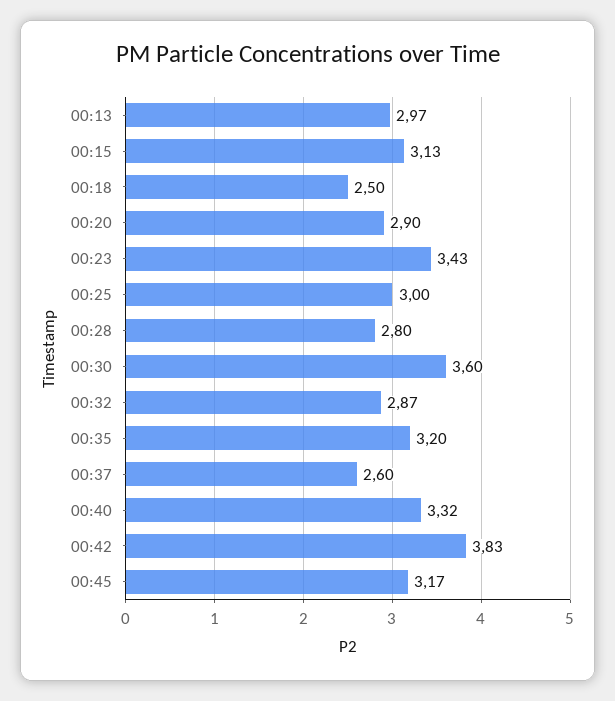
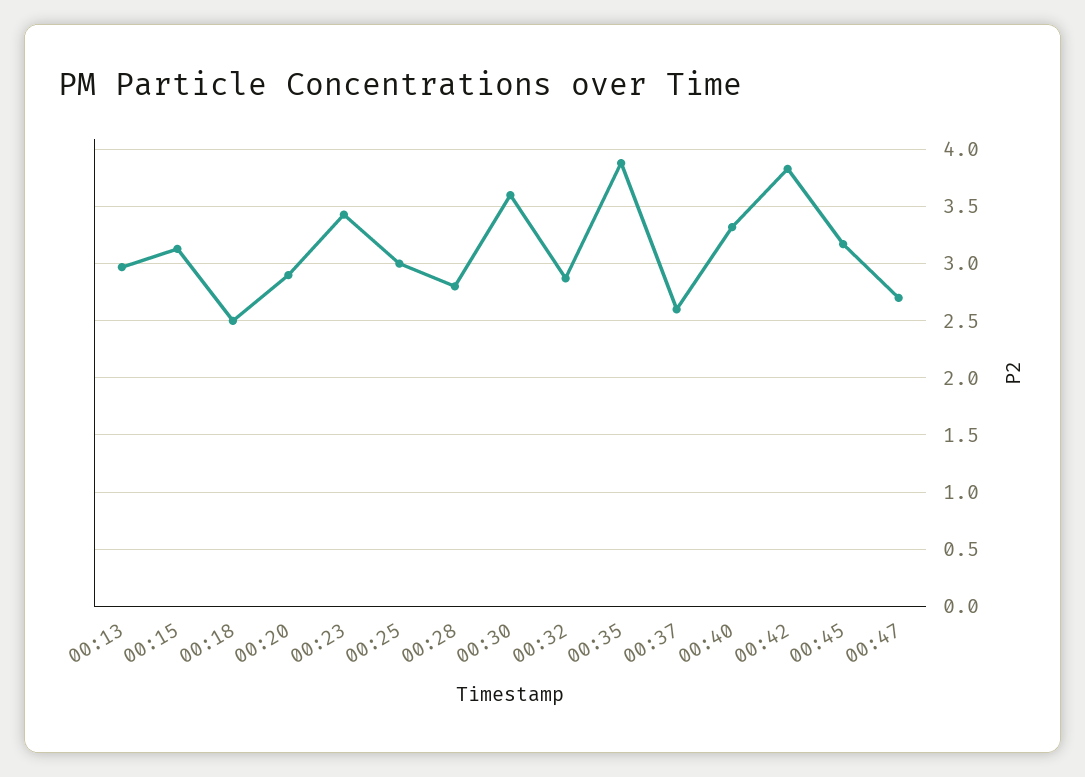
00:35: 3.2 -> 3.9
00:47: none -> 2.7

